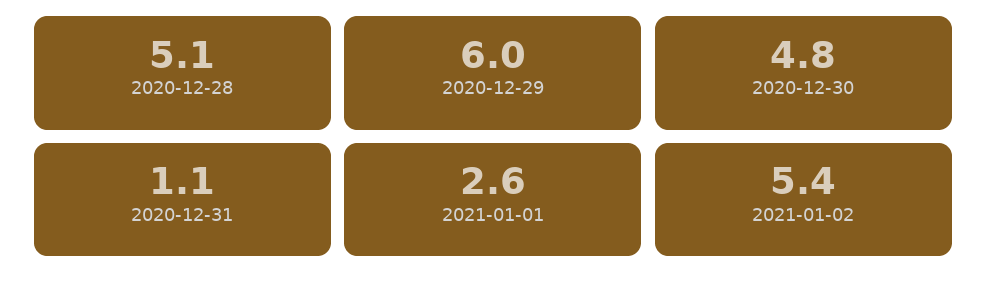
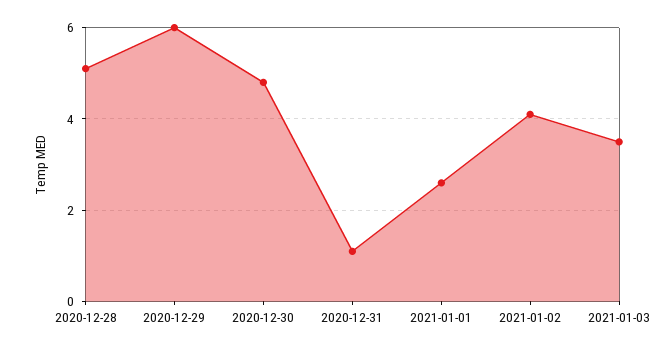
2021-01-02: 5.4 -> 4
2021-01-03: none -> 3.5

